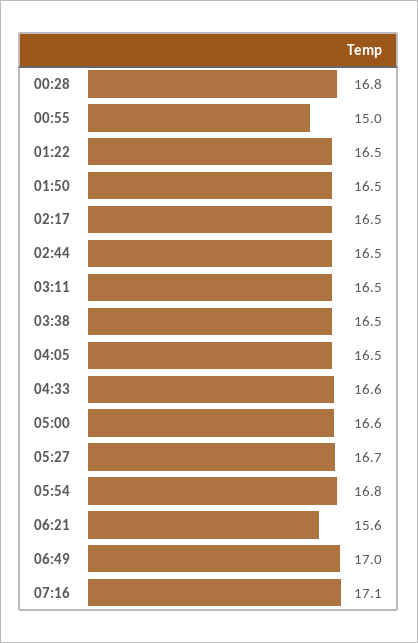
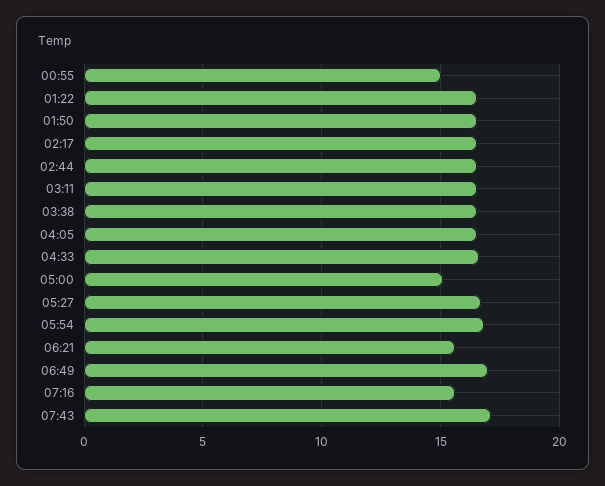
00:28: 16.8 -> none
05:00: 16.6 -> 15
07:16: 17.1 -> 15.5
07:43: none -> 17

